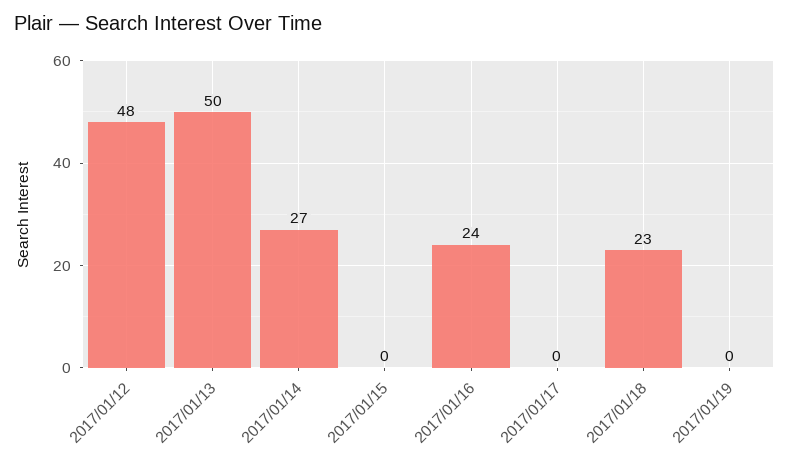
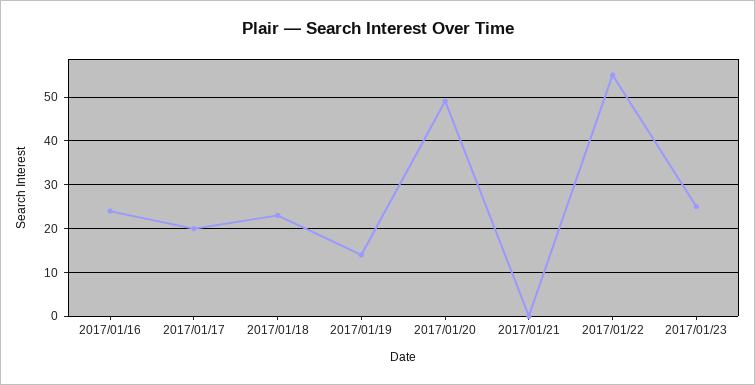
2017/01/12: 48 -> none
2017/01/13: 50 -> none
2017/01/14: 27 -> none
2017/01/15: 0 -> none
2017/01/17: 0 -> 20
2017/01/19: 0 -> 15
2017/01/20: none -> 50
2017/01/21: none -> 0
2017/01/22: none -> 55
2017/01/23: none -> 25

